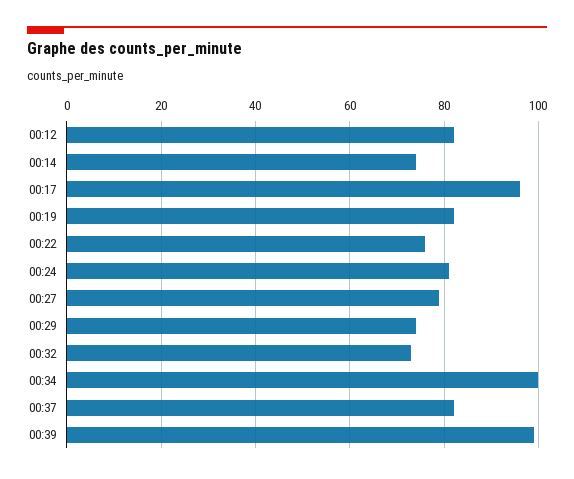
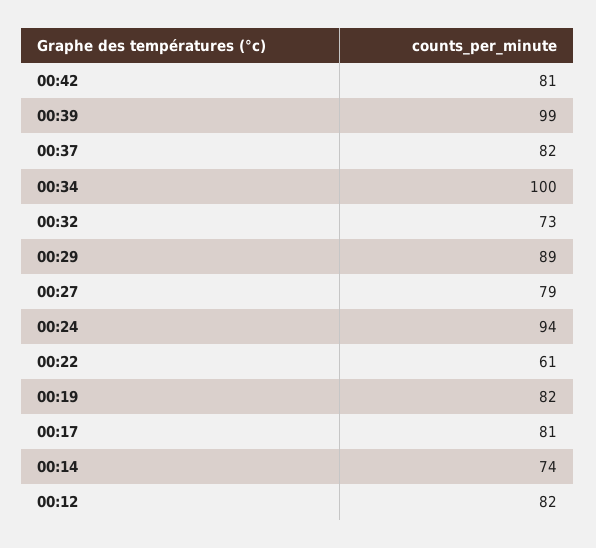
00:17: 95 -> 81
00:22: 75 -> 61
00:24: 80 -> 94
00:29: 75 -> 89
00:42: none -> 81

